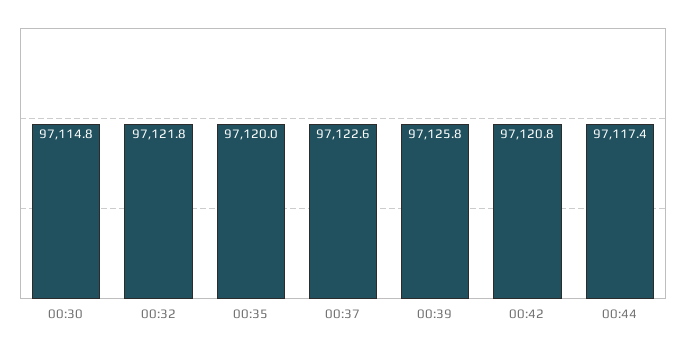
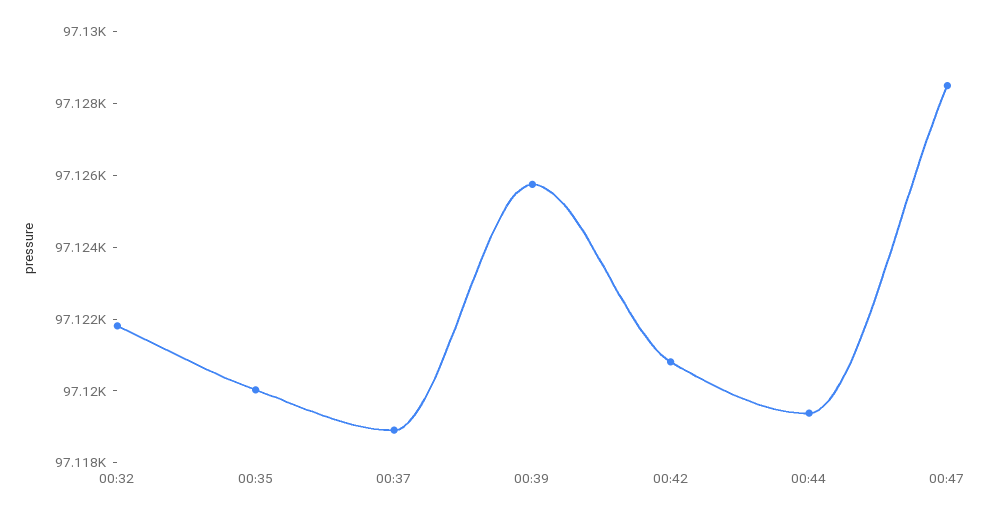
00:30: 97114.8 -> none
00:37: 97122.6 -> 97119
00:44: 97117.4 -> 97119.5
00:47: none -> 97128.5

